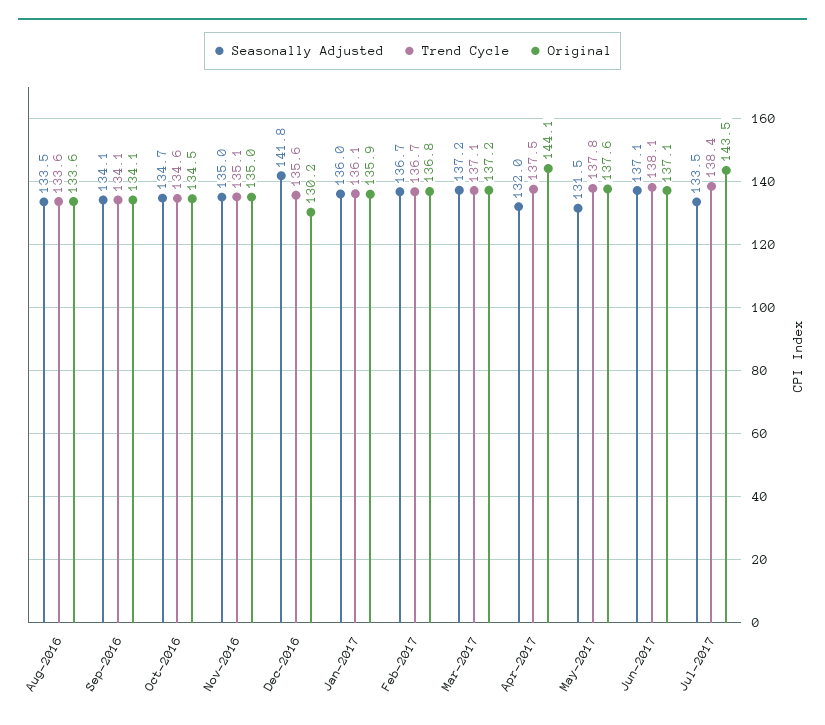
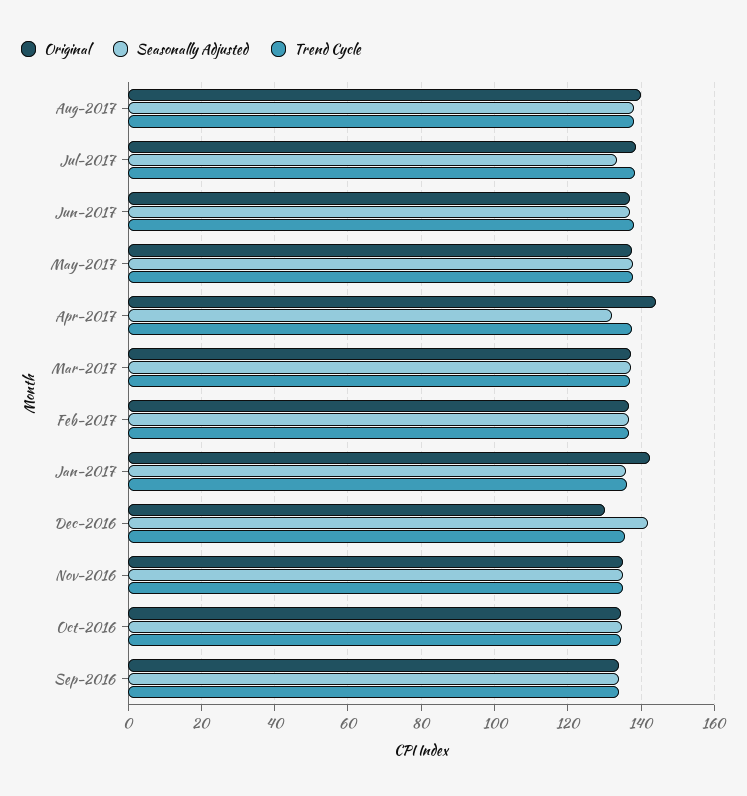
Seasonally Adjusted, Aug-2016: 133.5 -> none
Trend Cycle, Aug-2016: 133.6 -> none
Original, Aug-2016: 133.6 -> none
Original, Jan-2017: 135.9 -> 142
Seasonally Adjusted, May-2017: 131.5 -> 138
Original, Jul-2017: 143.5 -> 138
Original, Aug-2017: none -> 140
Seasonally Adjusted, Aug-2017: none -> 138
Trend Cycle, Aug-2017: none -> 138

